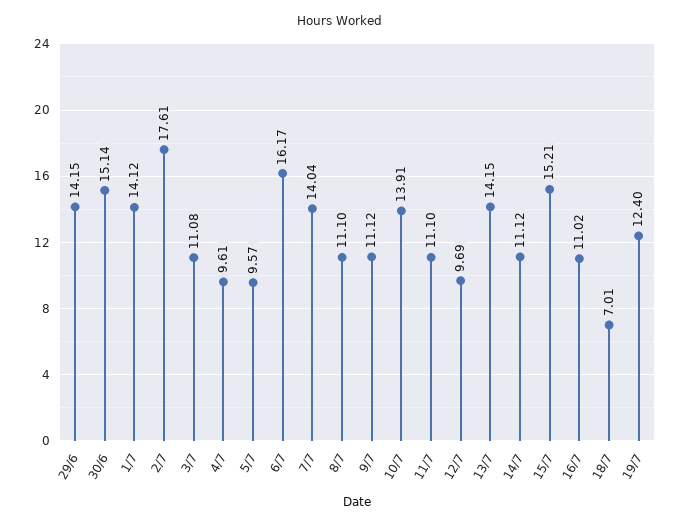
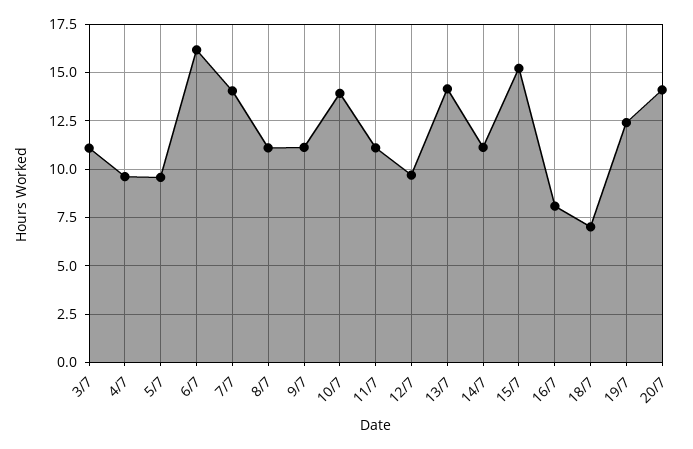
29/6: 14.15 -> none
30/6: 15.14 -> none
1/7: 14.12 -> none
2/7: 17.61 -> none
16/7: 11.02 -> 8
20/7: none -> 14

